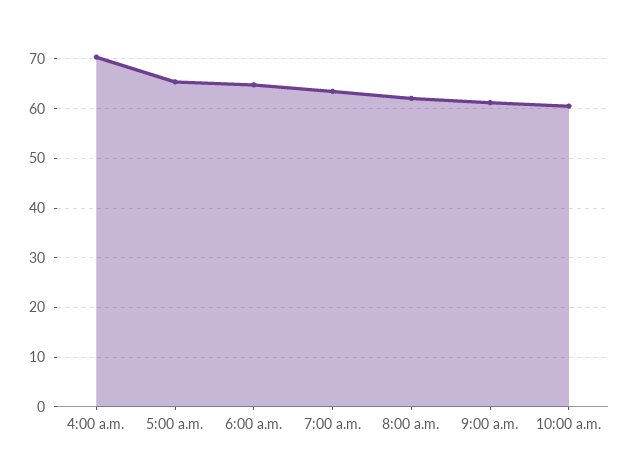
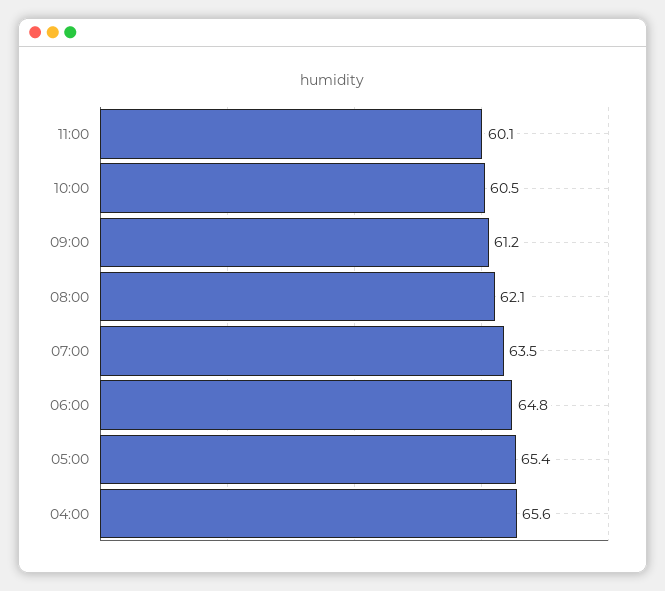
4:00 a.m.: 70 -> 65.6
11:00: none -> 60.1

